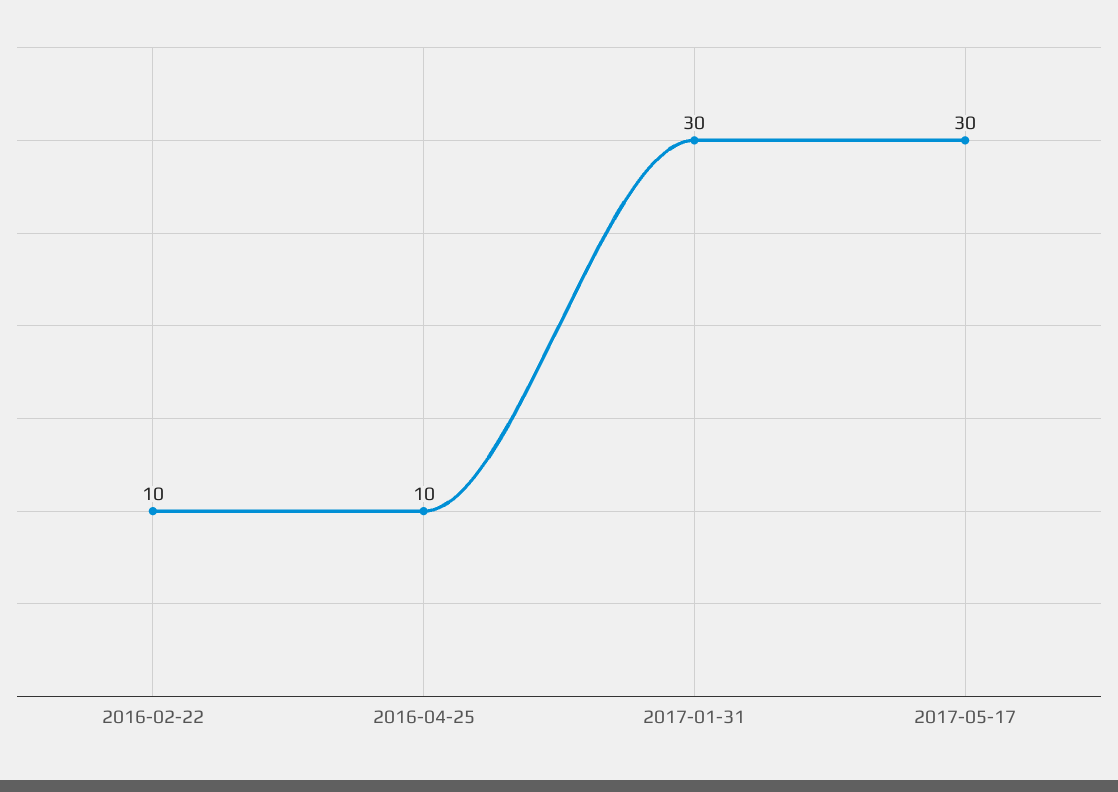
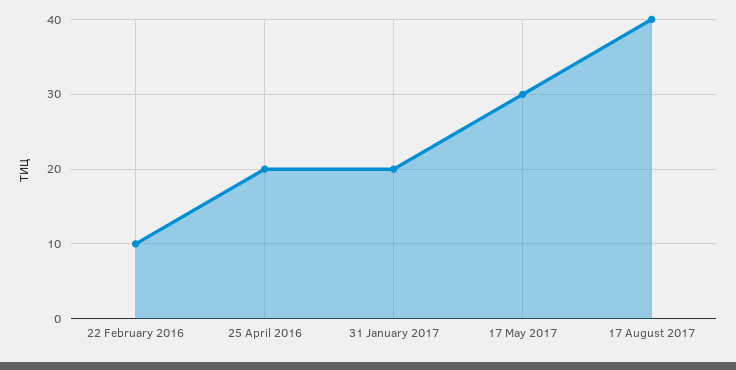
2016-04-25: 10 -> 20
2017-01-31: 30 -> 20
17 August 2017: none -> 40

